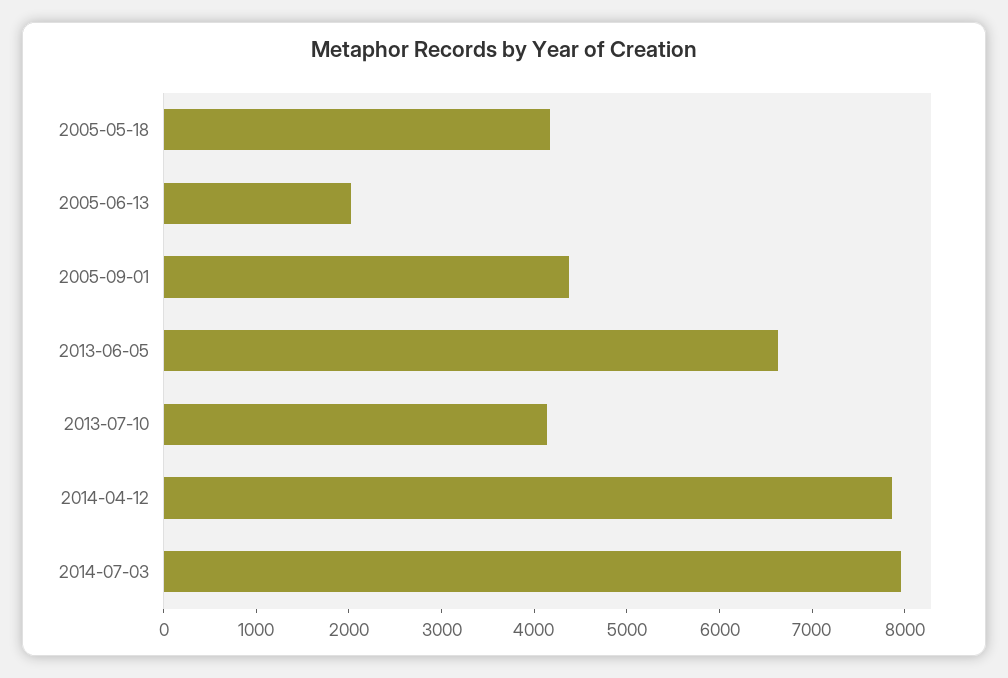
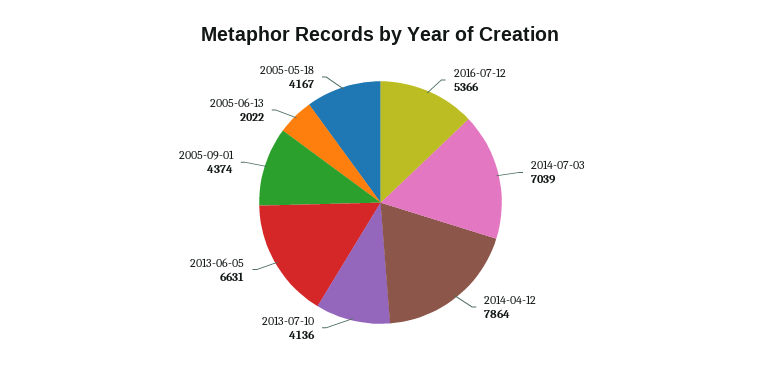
2014-07-03: 8000 -> 7039
2016-07-12: none -> 5366

